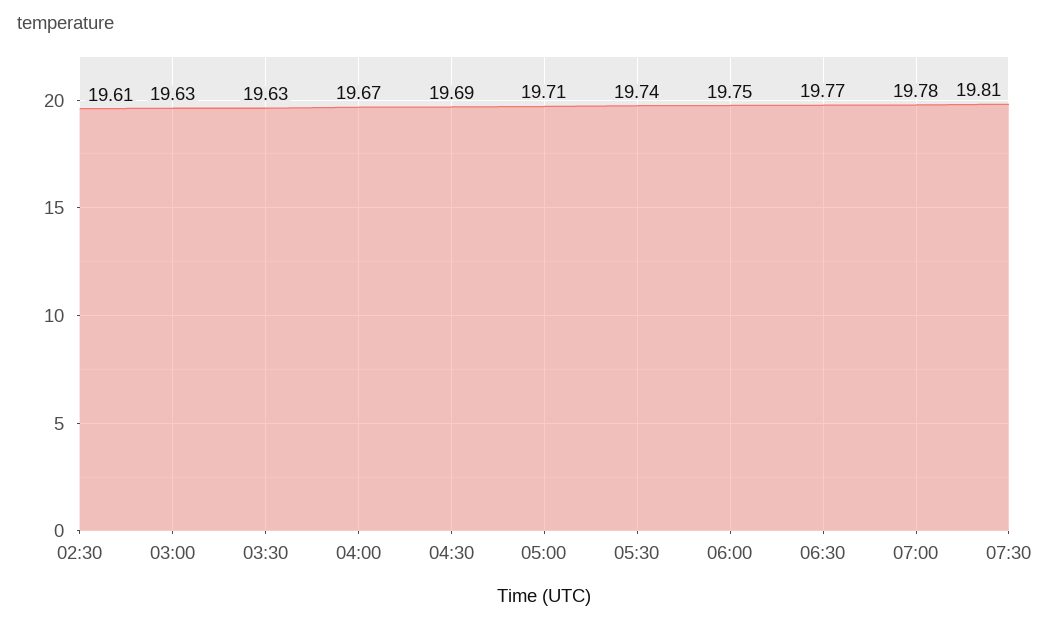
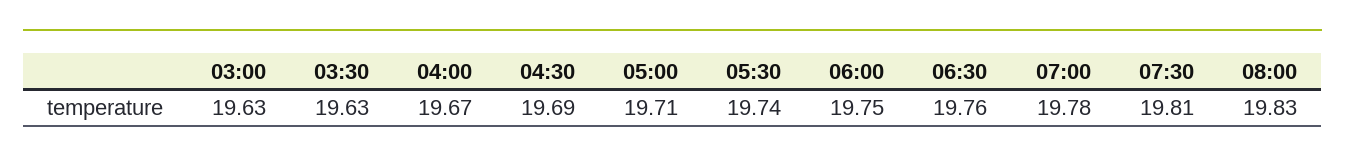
02:30: 19.61 -> none
06:30: 19.77 -> 19.76
08:00: none -> 19.83

